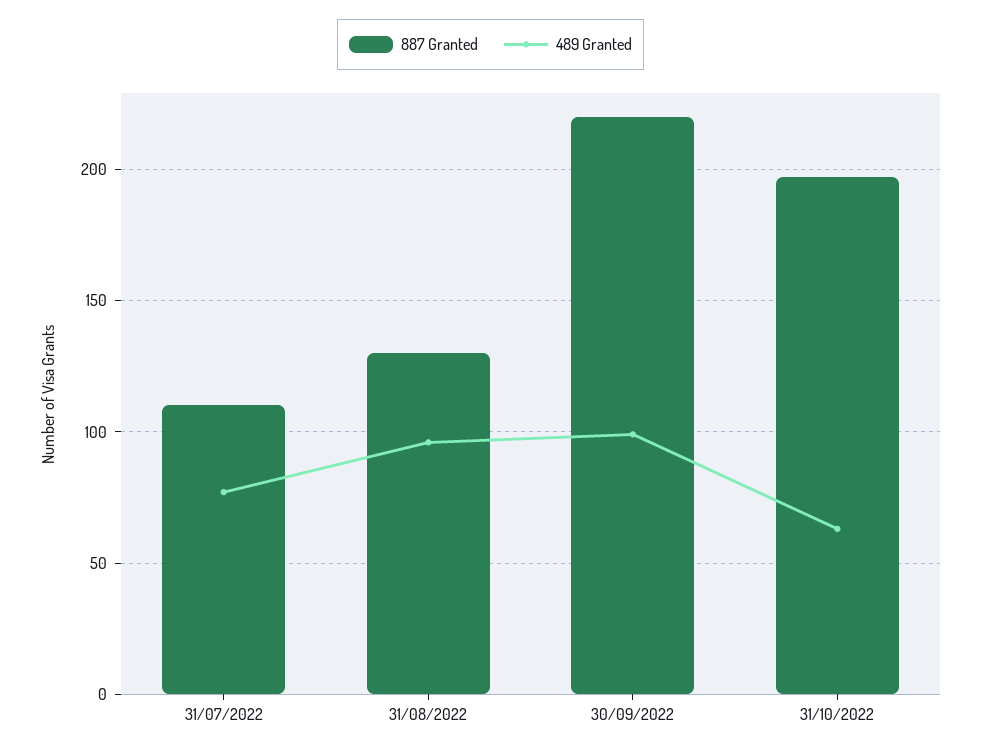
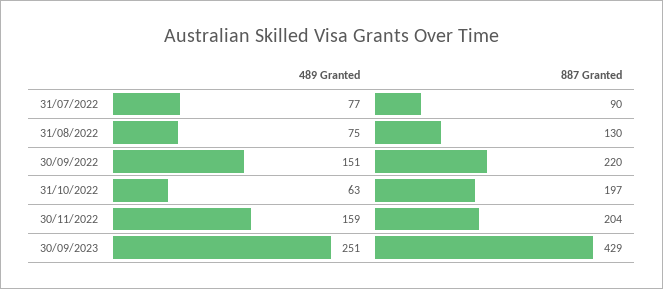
887 Granted, 31/07/2022: 110 -> 90
489 Granted, 31/08/2022: 95 -> 75
489 Granted, 30/09/2022: 100 -> 151
489 Granted, 30/11/2022: none -> 159
887 Granted, 30/11/2022: none -> 204
489 Granted, 30/09/2023: none -> 251
887 Granted, 30/09/2023: none -> 429

